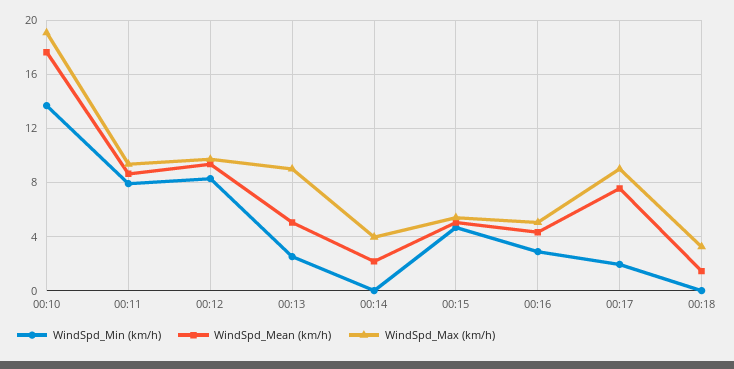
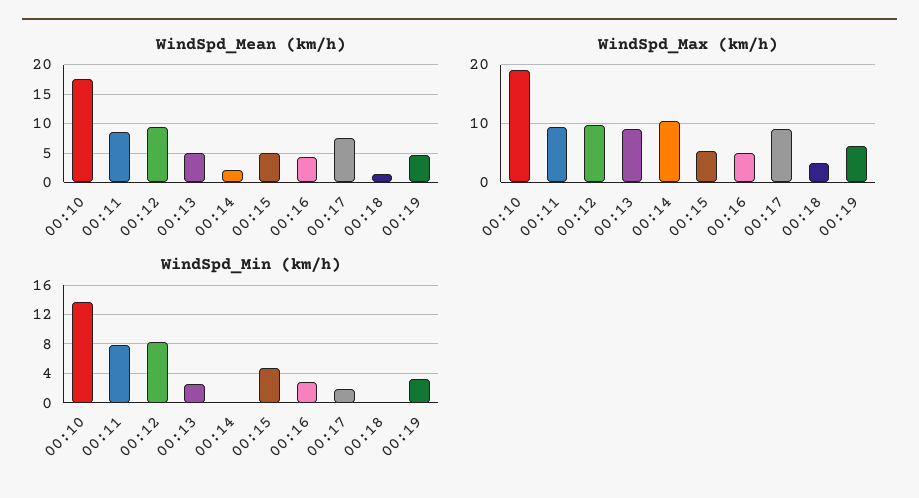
WindSpd_Max (km/h), 00:14: 4 -> 10
WindSpd_Mean (km/h), 00:19: none -> 5
WindSpd_Max (km/h), 00:19: none -> 6
WindSpd_Min (km/h), 00:19: none -> 3

